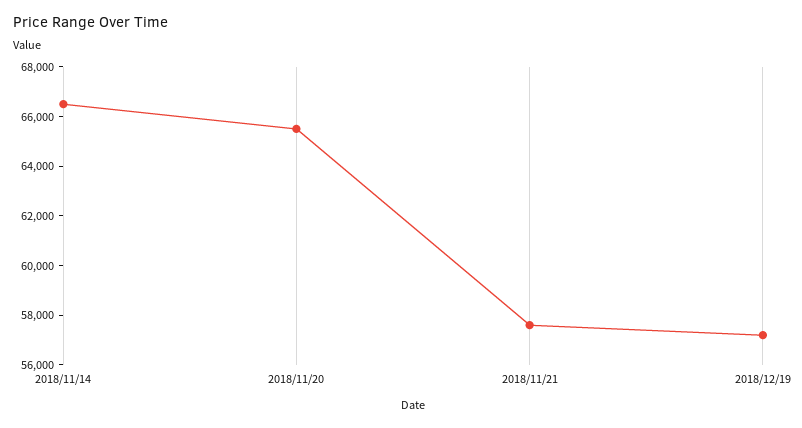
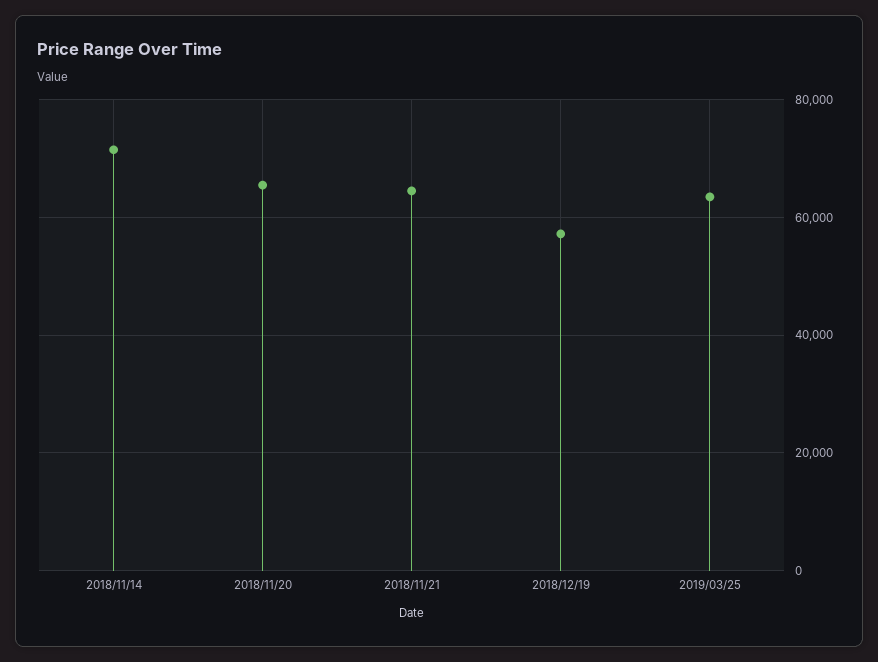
2018/11/14: 66500 -> 72000
2018/11/21: 57500 -> 64000
2019/03/25: none -> 64000

